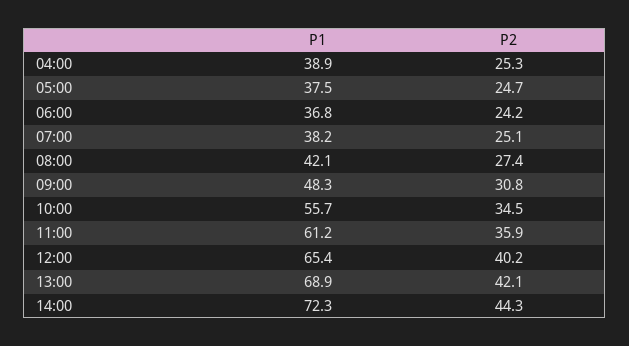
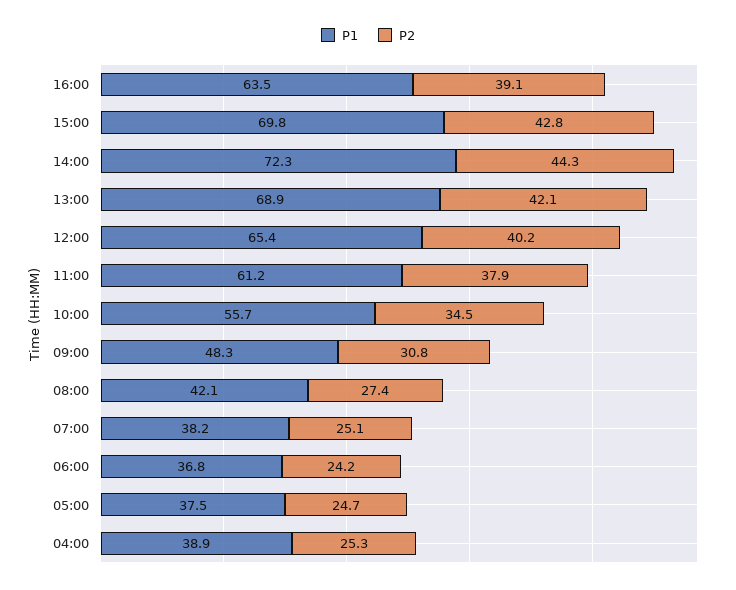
P2, 11:00: 35.9 -> 37.9
P1, 16:00: none -> 63.5
P2, 16:00: none -> 39.1
P1, 15:00: none -> 69.8
P2, 15:00: none -> 42.8

